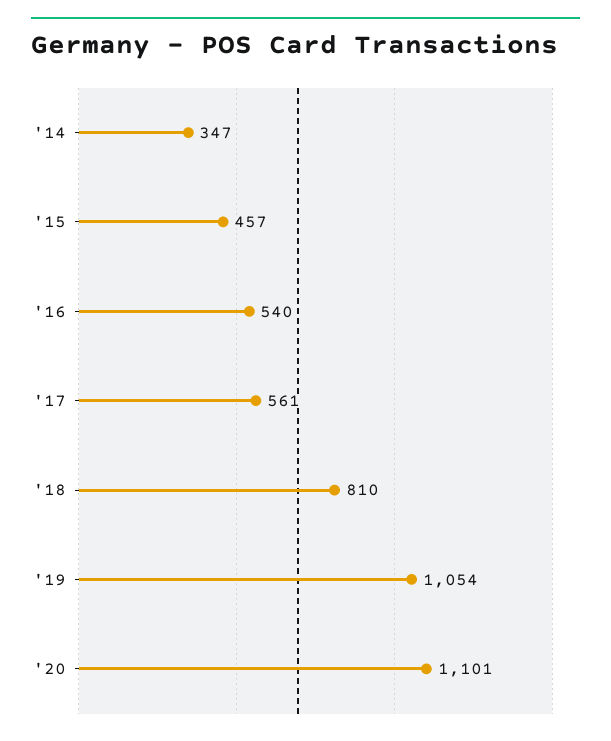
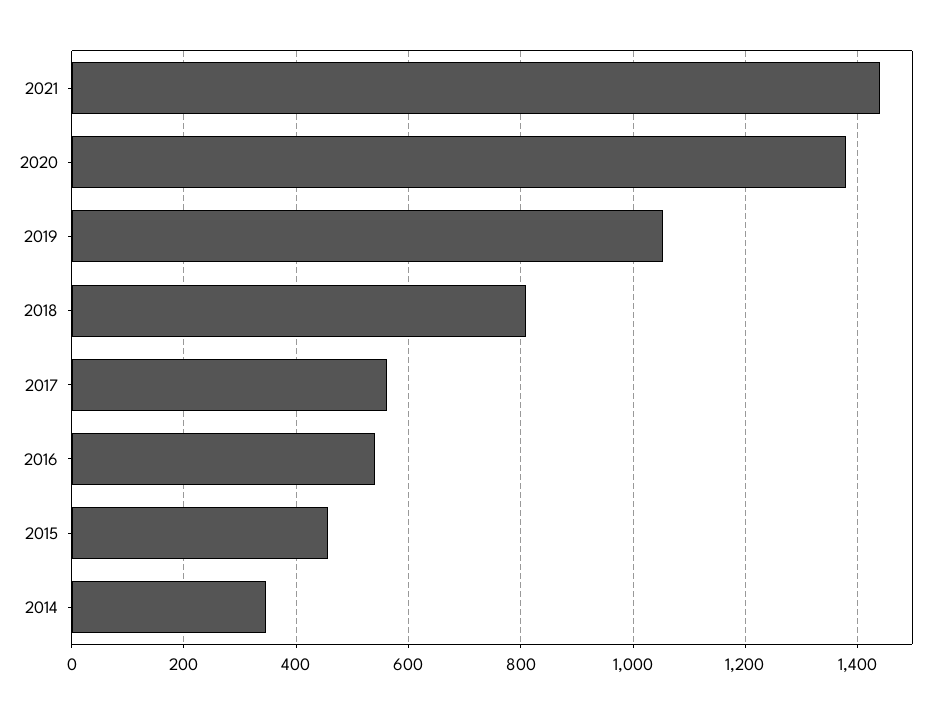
'20: 1101 -> 1380
2021: none -> 1440

